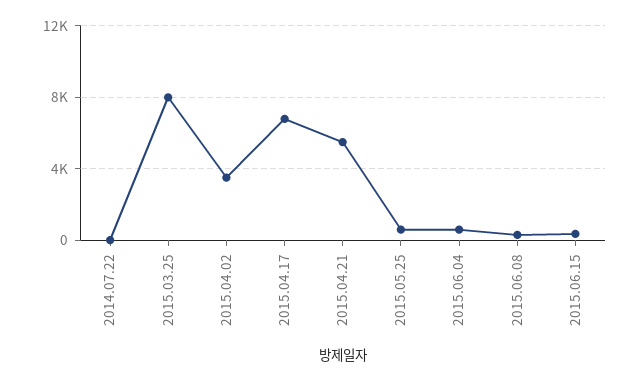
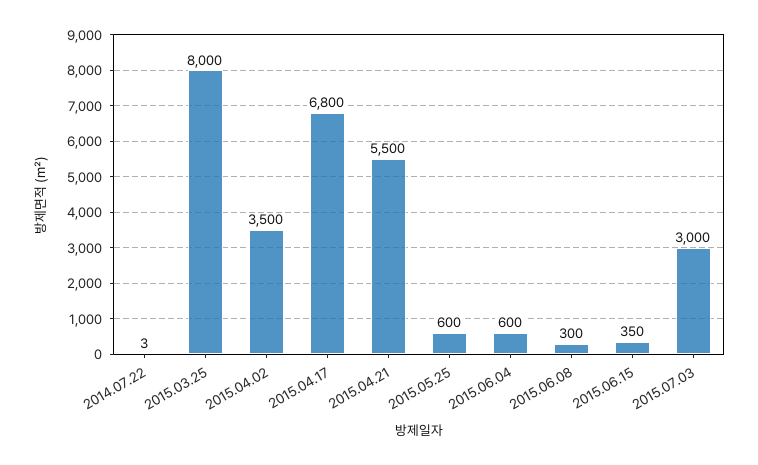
2015.07.03: none -> 3000

